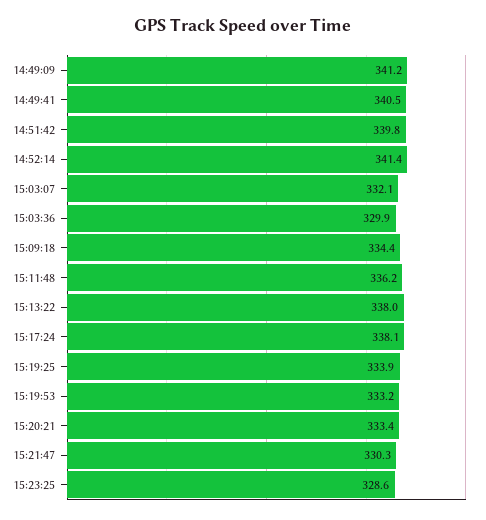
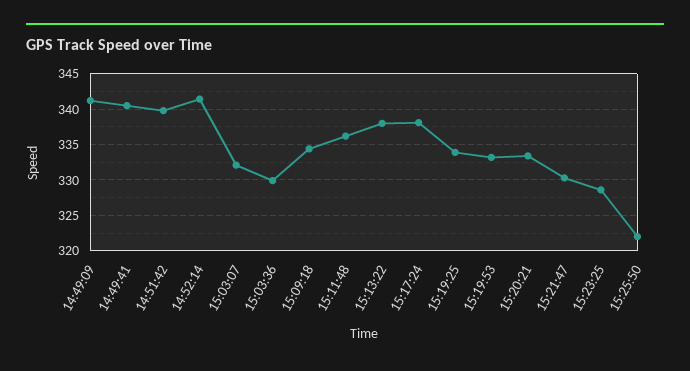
15:25:50: none -> 322

